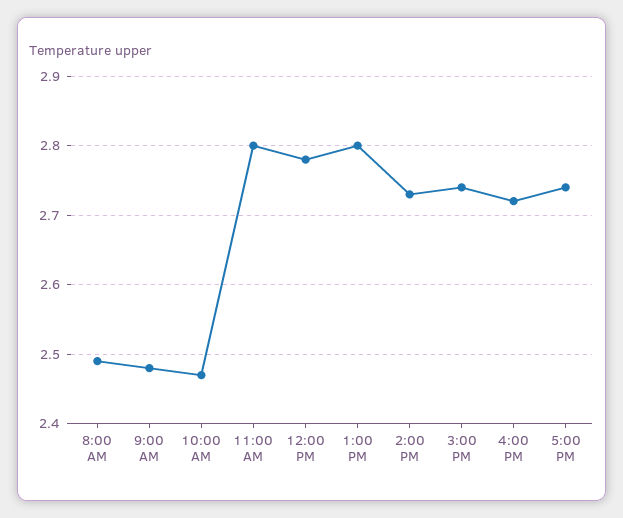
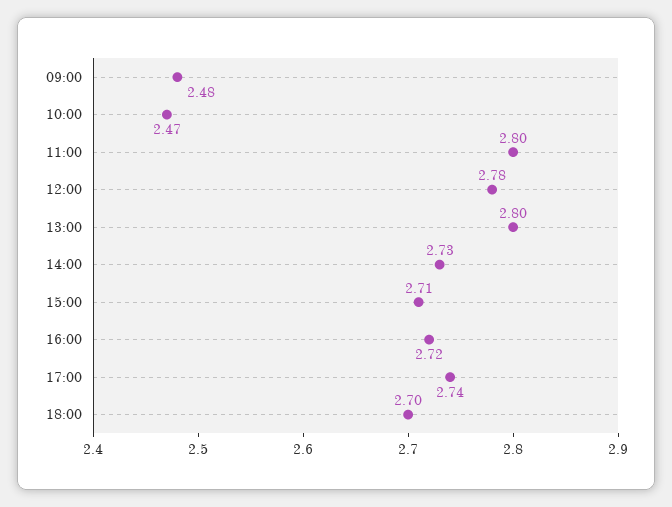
8:00 AM: 2.49 -> none
3:00 PM: 2.74 -> 2.71
18:00: none -> 2.7

